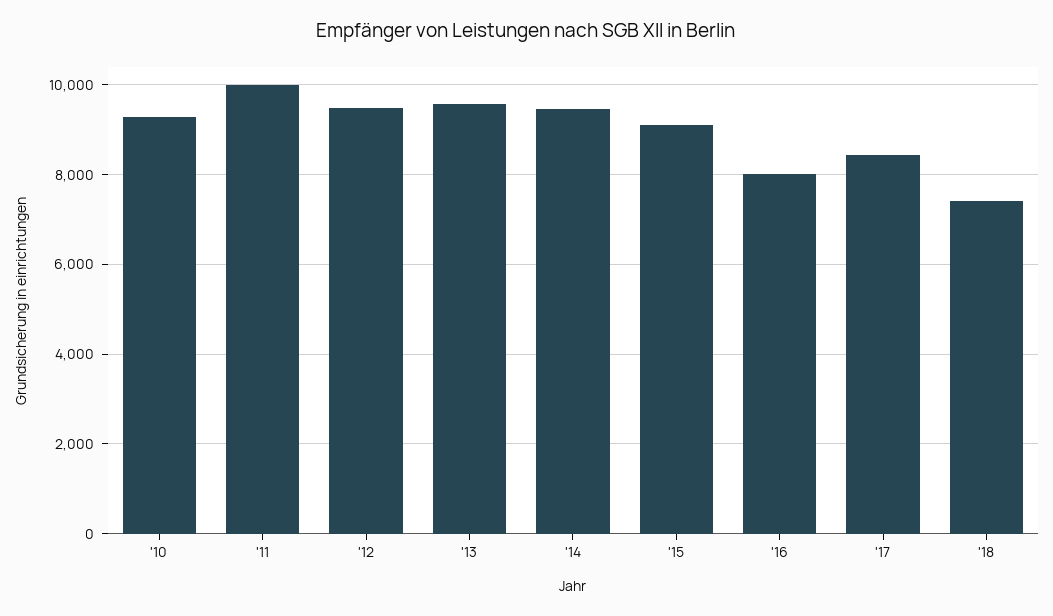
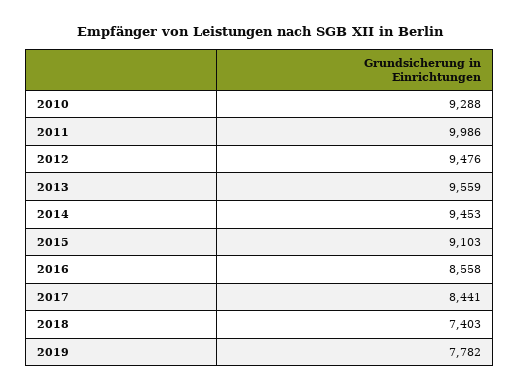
'16: 8000 -> 8558
2019: none -> 7782

